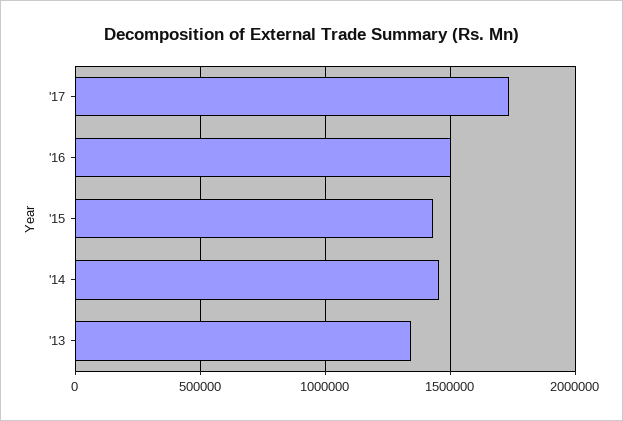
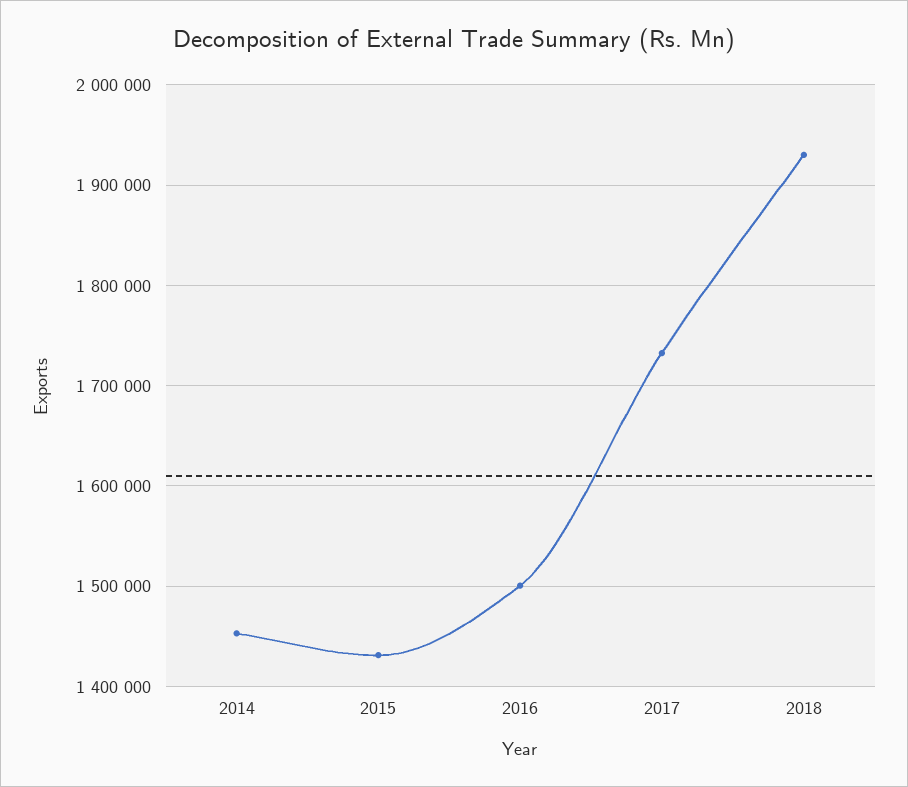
'13: 1350000 -> none
2018: none -> 1930000

